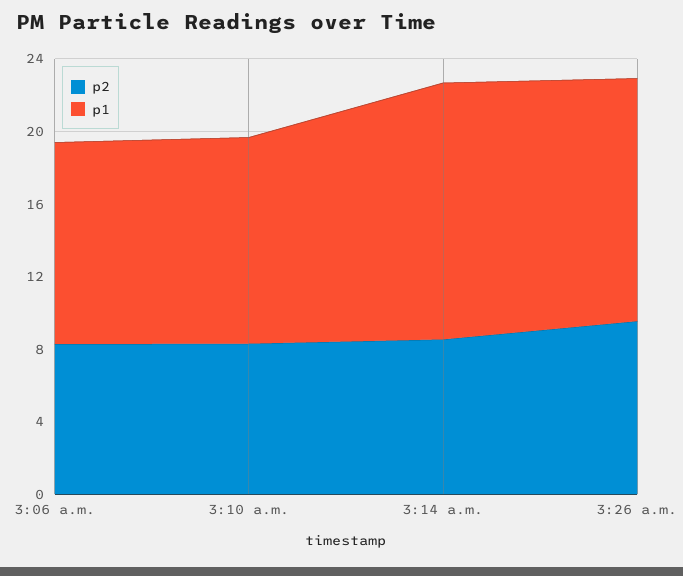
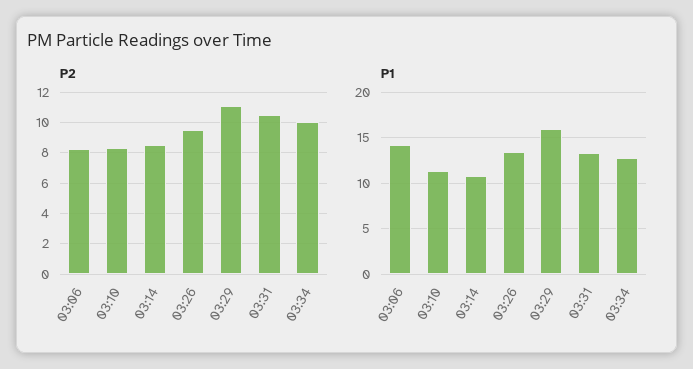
p1, 3:06 a.m.: 11 -> 14
p1, 3:14 a.m.: 14 -> 11
p2, 03:29: none -> 11
p2, 03:31: none -> 10.5
p2, 03:34: none -> 10
p1, 03:29: none -> 16
p1, 03:31: none -> 13
p1, 03:34: none -> 13

